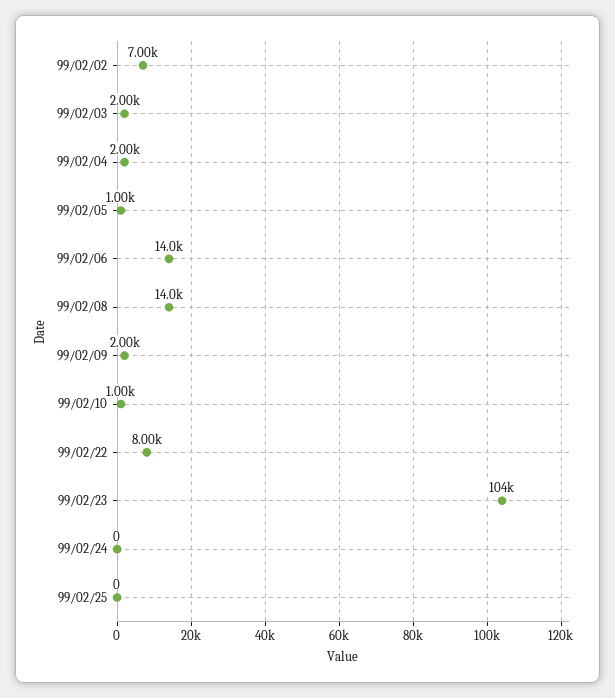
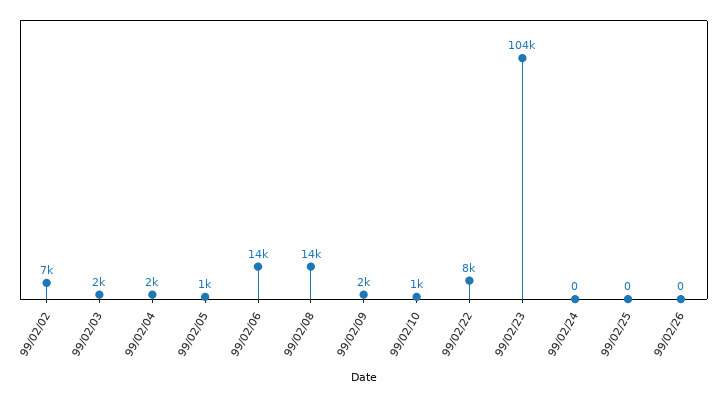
99/02/26: none -> 0

